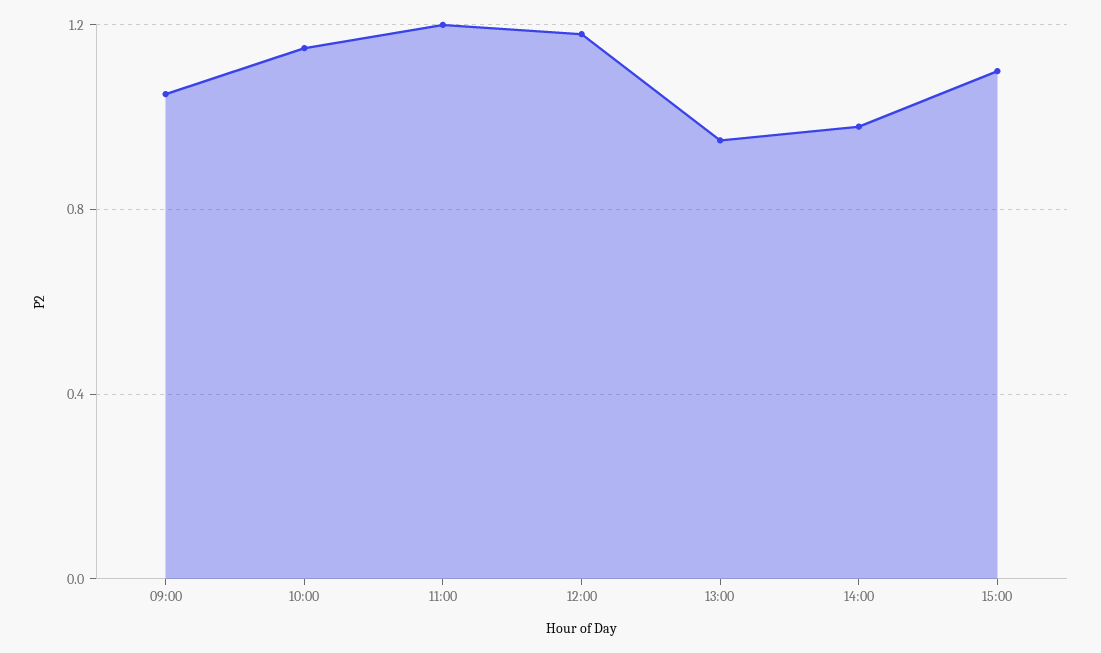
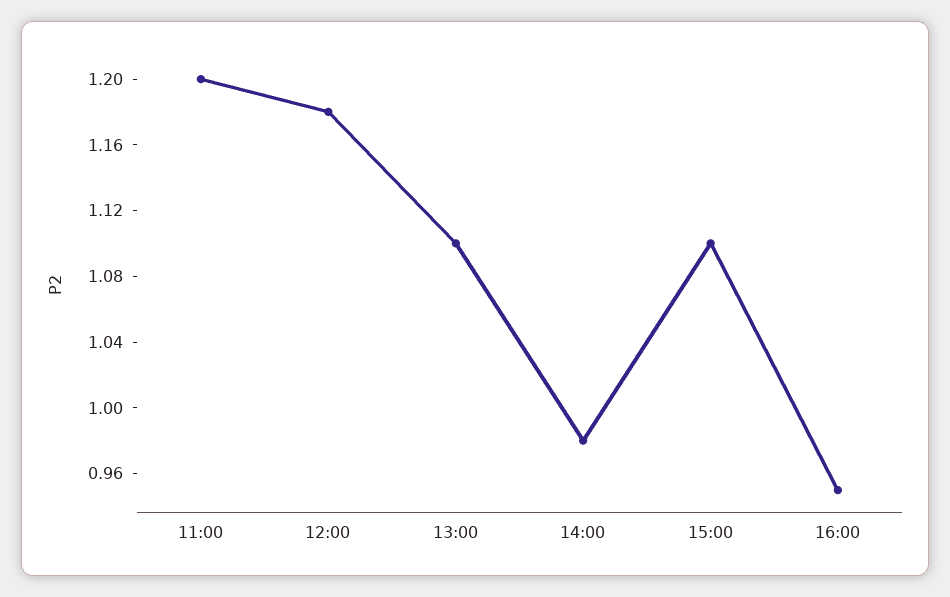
09:00: 1.05 -> none
10:00: 1.15 -> none
13:00: 0.95 -> 1.1
16:00: none -> 0.95

